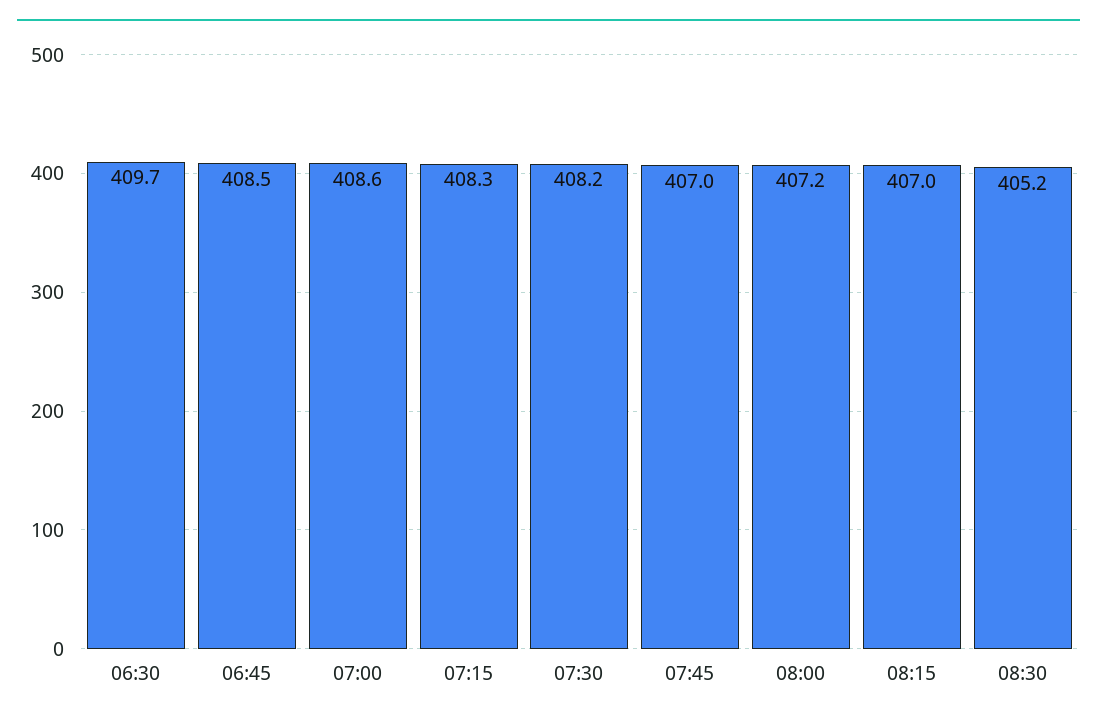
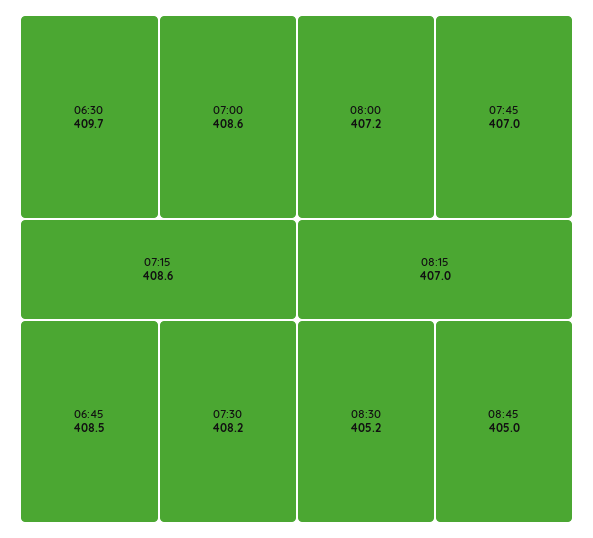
07:15: 408.3 -> 408.6
08:45: none -> 405

